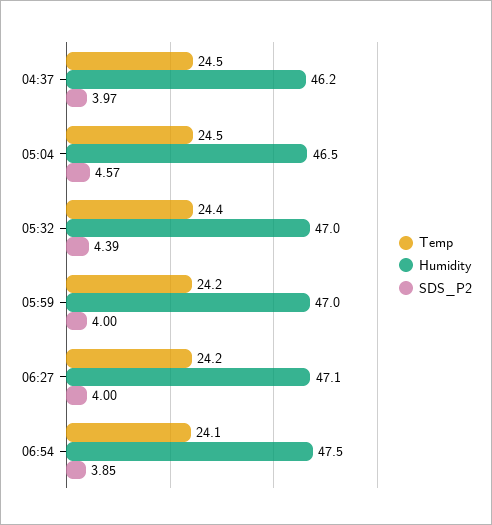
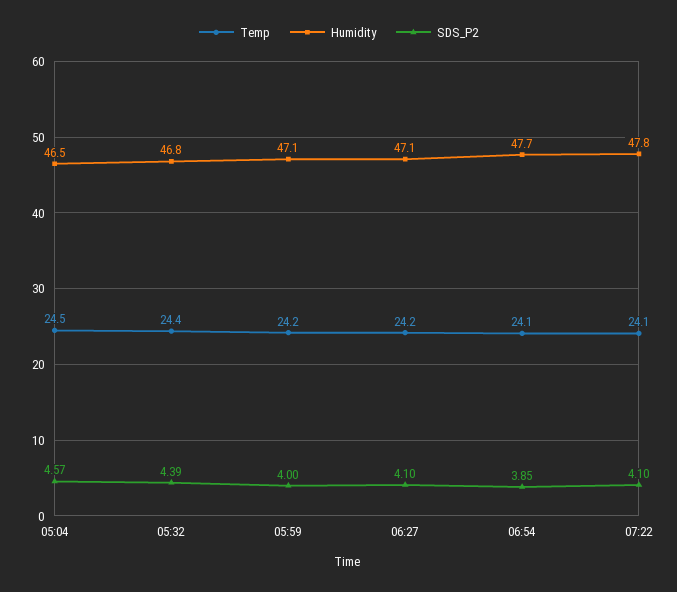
Temp, 04:37: 24.5 -> none
Humidity, 04:37: 46.2 -> none
SDS_P2, 04:37: 3.97 -> none
Humidity, 05:32: 47 -> 46.8
Humidity, 05:59: 47 -> 47.1
SDS_P2, 06:27: 4 -> 4.1
Humidity, 06:54: 47.5 -> 47.7
Temp, 07:22: none -> 24.1
Humidity, 07:22: none -> 47.8
SDS_P2, 07:22: none -> 4.1

